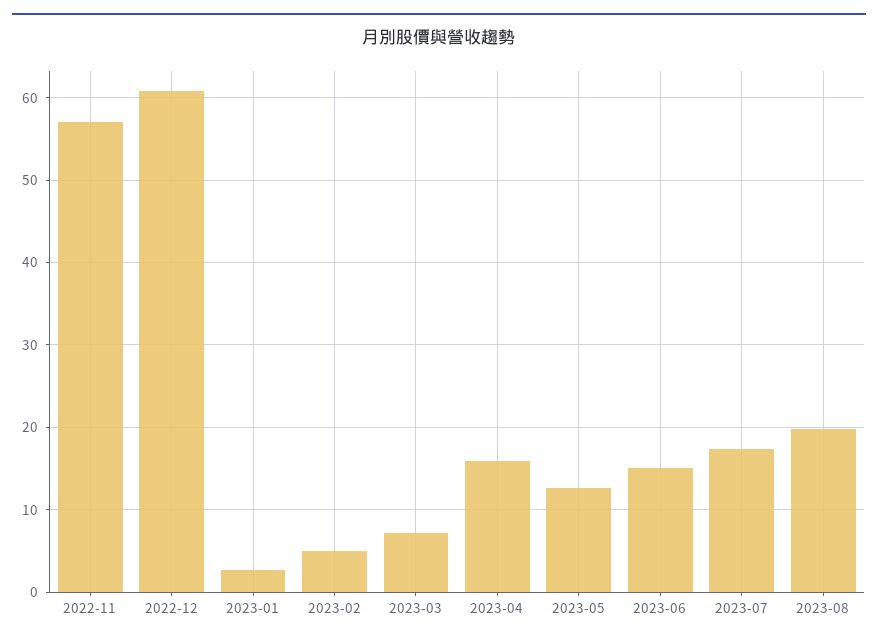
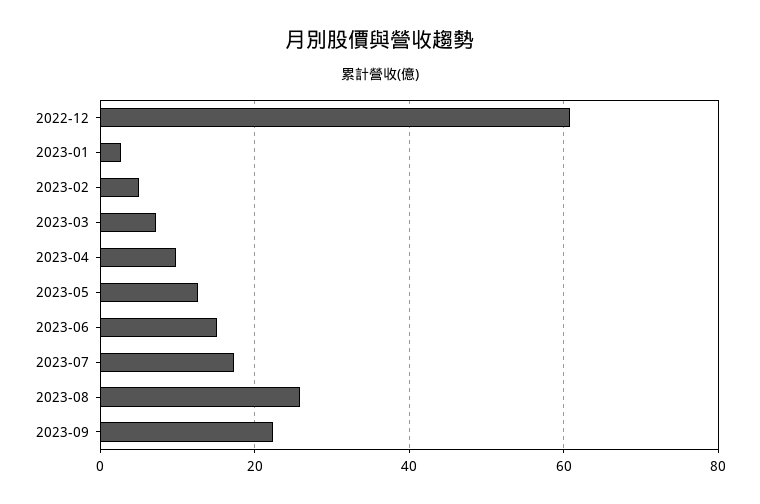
2022-11: 57 -> none
2023-04: 16 -> 10
2023-08: 20 -> 26
2023-09: none -> 22

